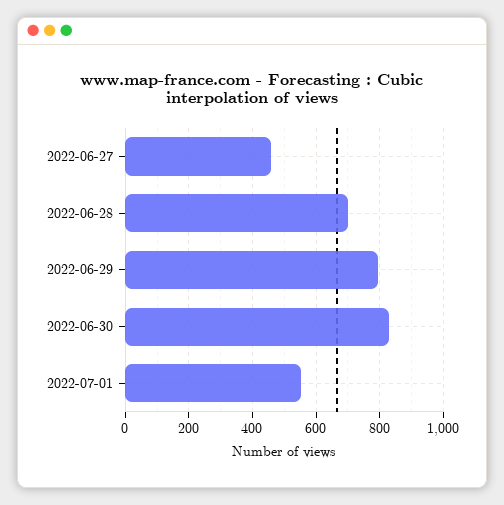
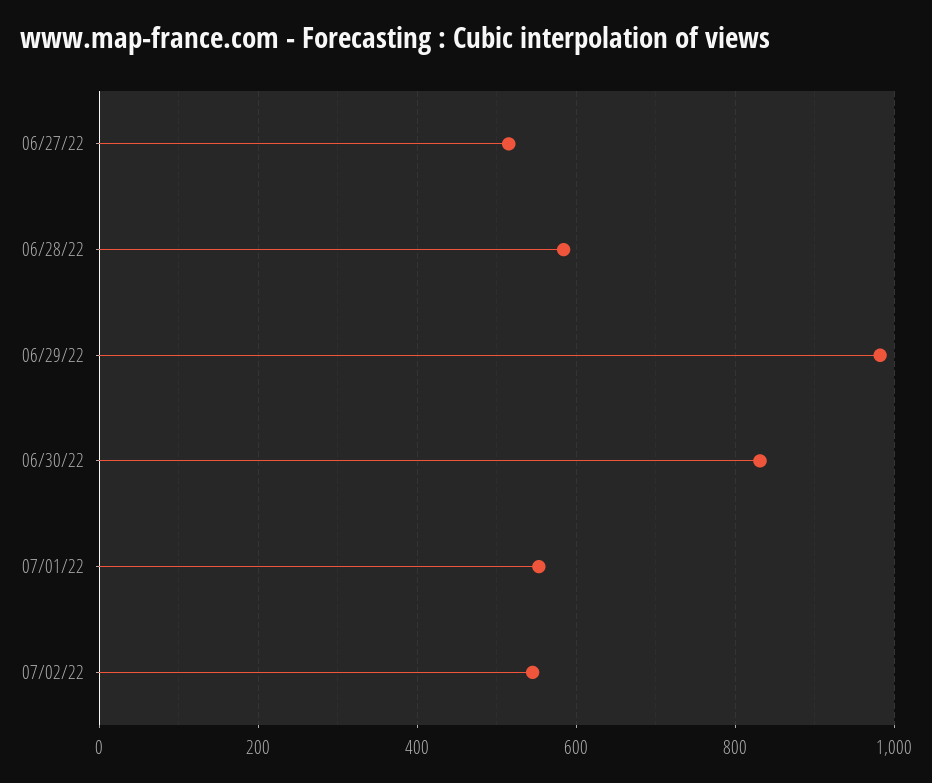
2022-06-27: 460 -> 520
2022-06-28: 700 -> 580
2022-06-29: 800 -> 980
07/02/22: none -> 540

